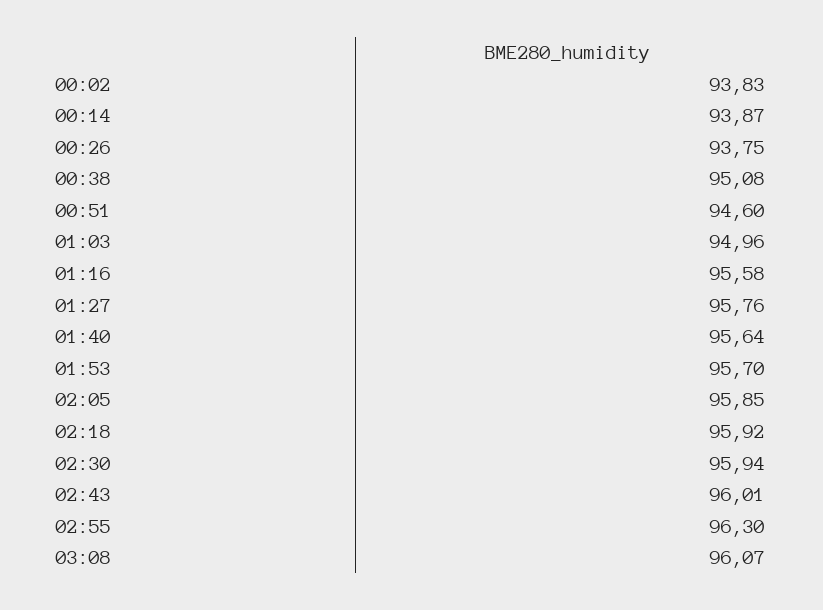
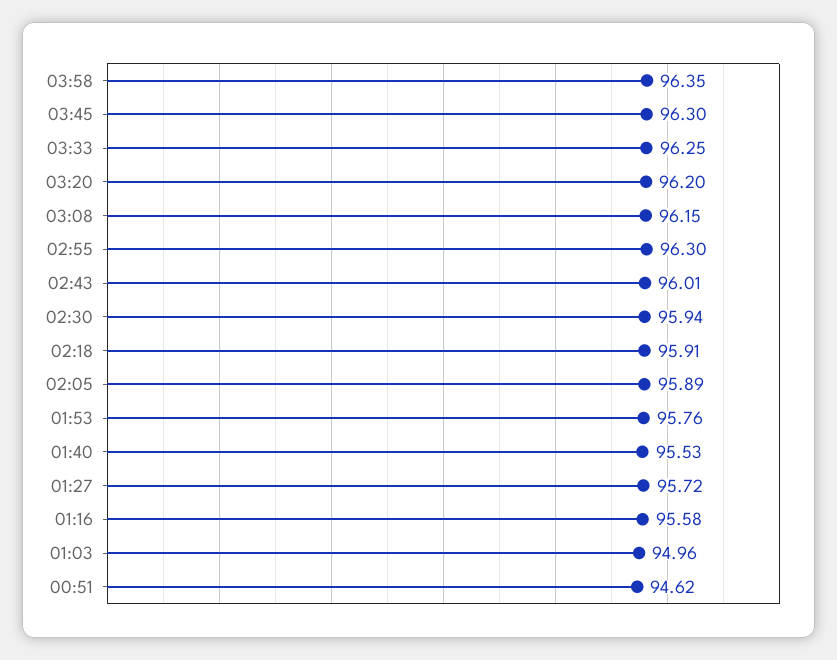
00:02: 93.83 -> none
00:14: 93.87 -> none
00:26: 93.75 -> none
00:38: 95.08 -> none
00:51: 94.6 -> 94.62
01:27: 95.76 -> 95.72
01:40: 95.64 -> 95.53
01:53: 95.7 -> 95.76
02:05: 95.85 -> 95.89
02:18: 95.92 -> 95.91
03:08: 96.07 -> 96.15
03:58: none -> 96.35
03:45: none -> 96.3
03:33: none -> 96.25
03:20: none -> 96.2

